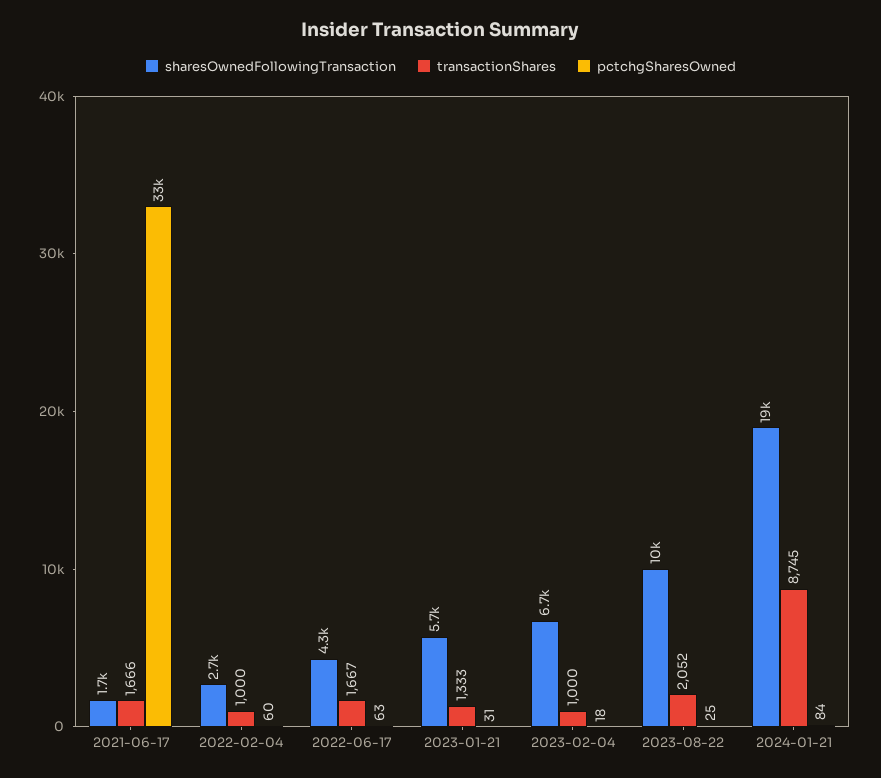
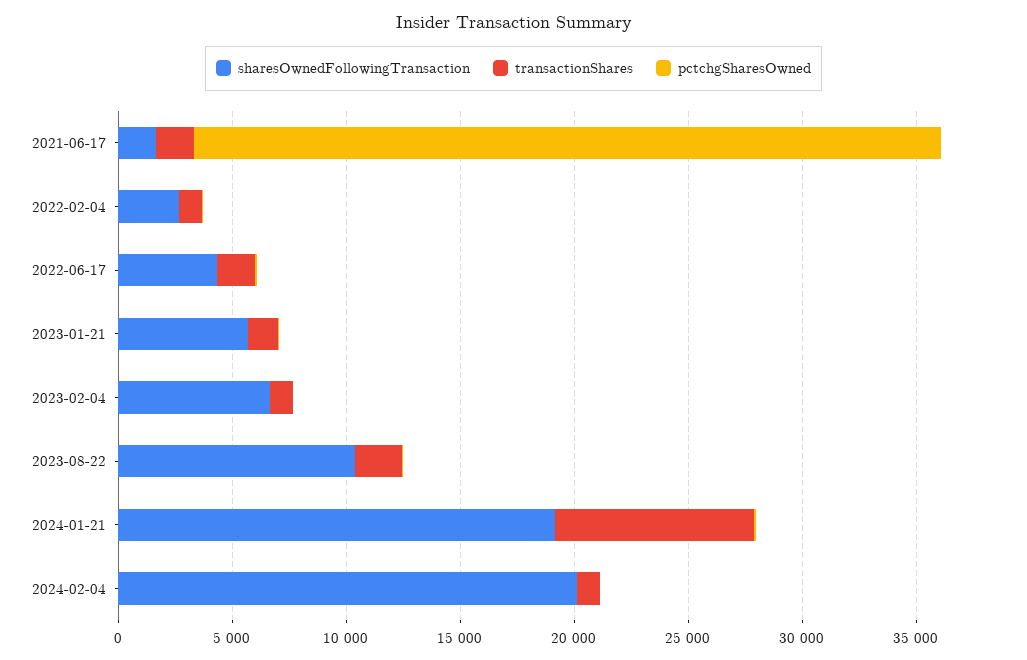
sharesOwnedFollowingTransaction, 2024-02-04: none -> 20000
transactionShares, 2024-02-04: none -> 1000
pctchgSharesOwned, 2024-02-04: none -> 0

